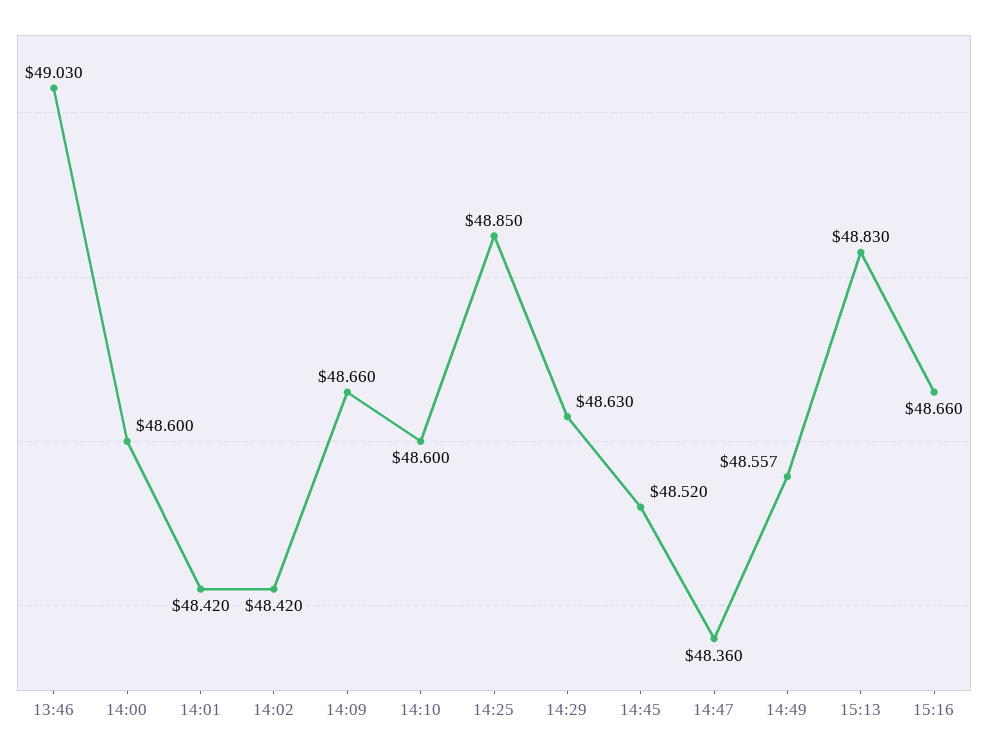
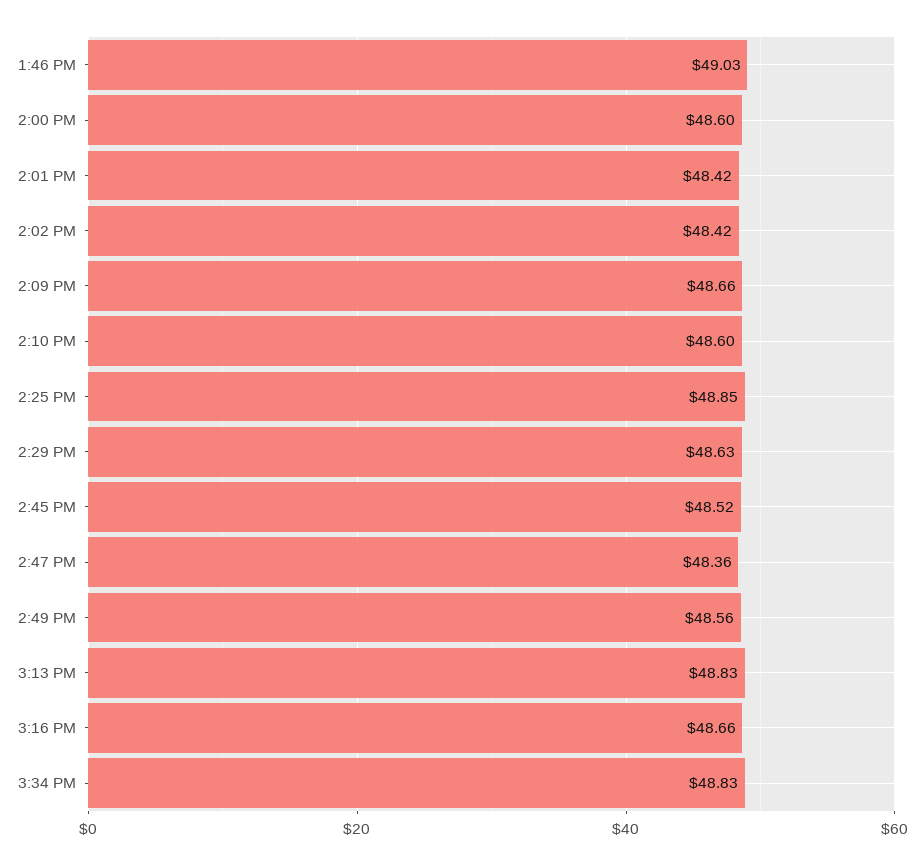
3:34 PM: none -> 48.83

